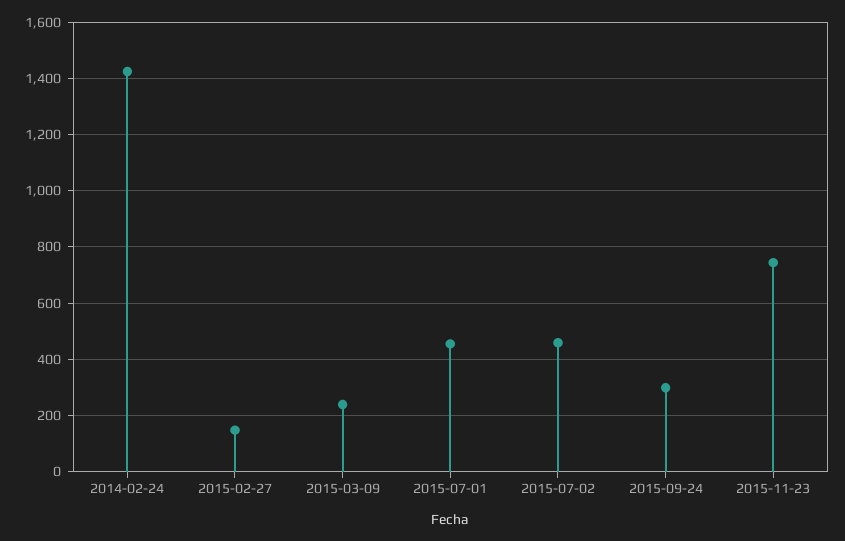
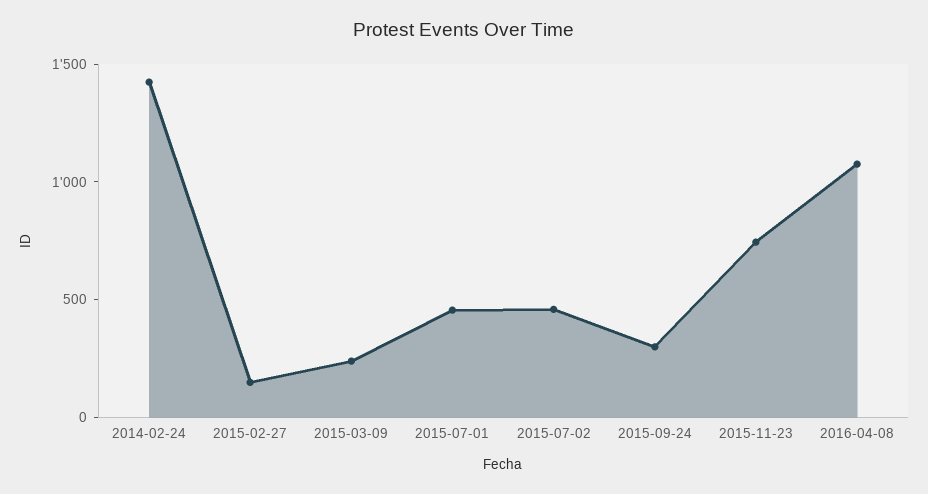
2016-04-08: none -> 1100

